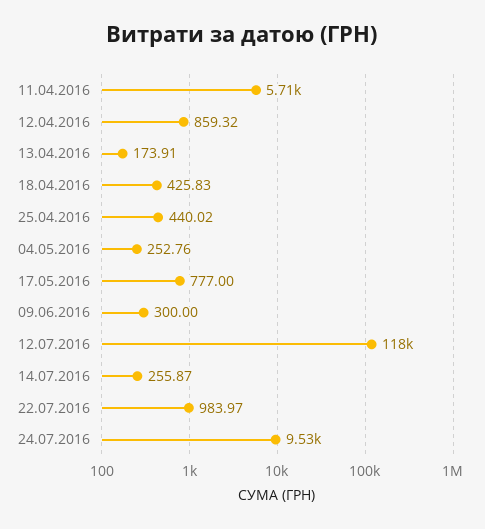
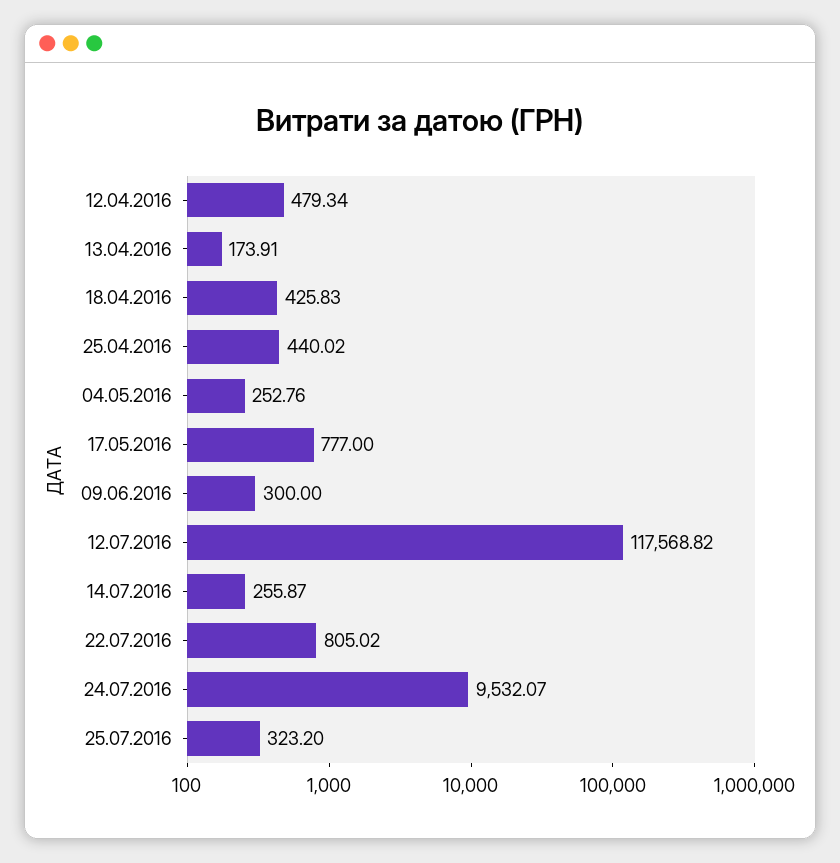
11.04.2016: 5710 -> none
12.04.2016: 859.32 -> 479.34
22.07.2016: 983.97 -> 805.02
25.07.2016: none -> 323.2

